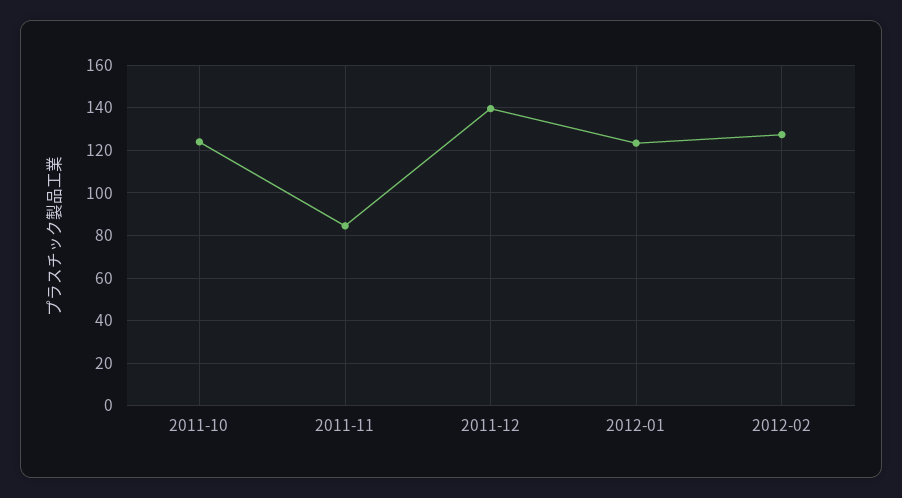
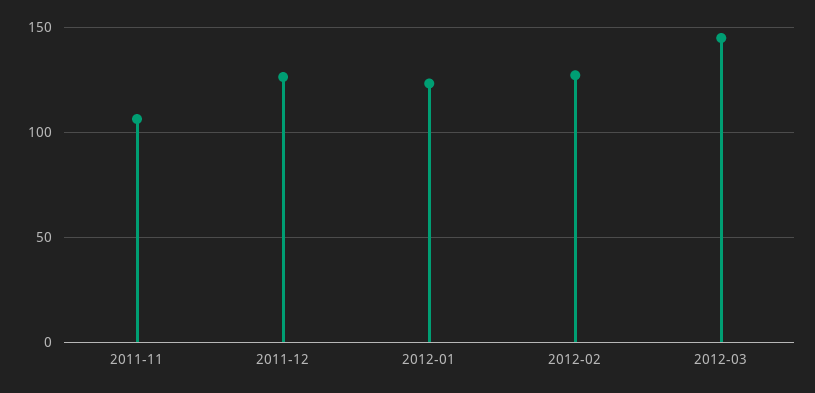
2011-10: 125 -> none
2011-11: 85 -> 105
2011-12: 140 -> 125
2012-03: none -> 145

